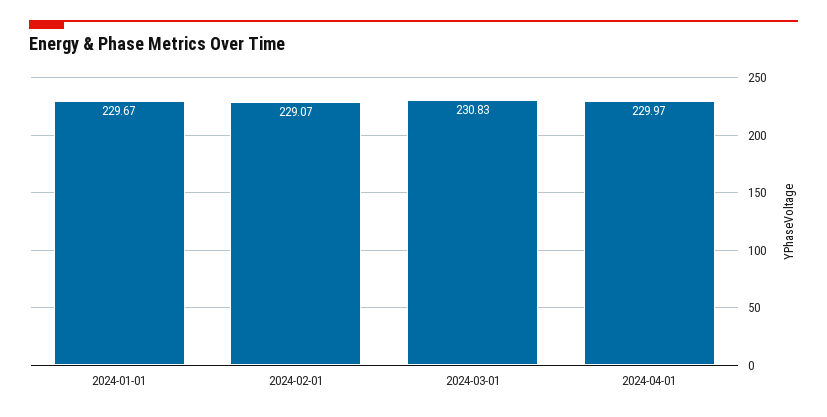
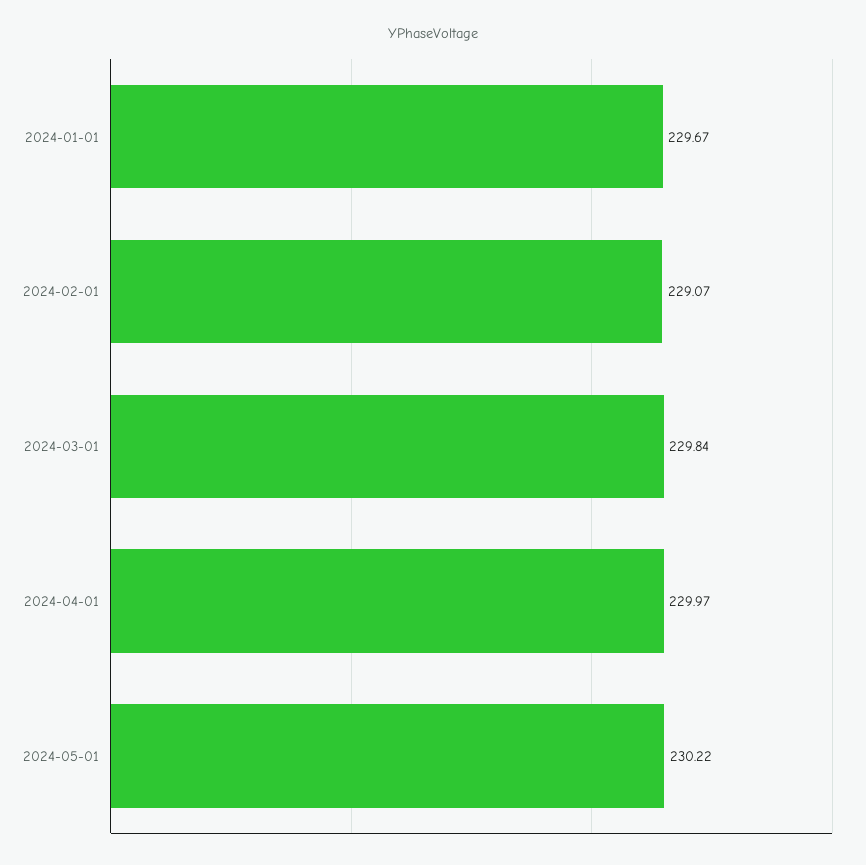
2024-03-01: 230.83 -> 229.84
2024-05-01: none -> 230.22

